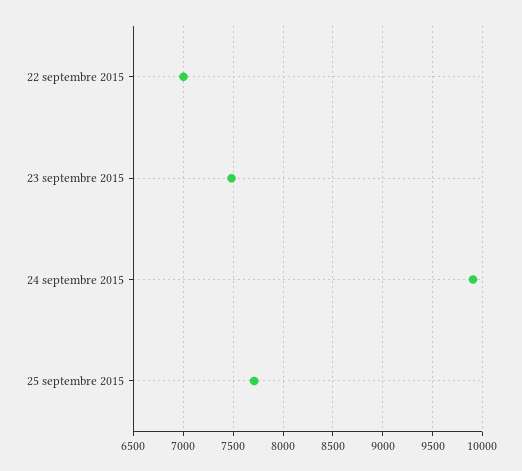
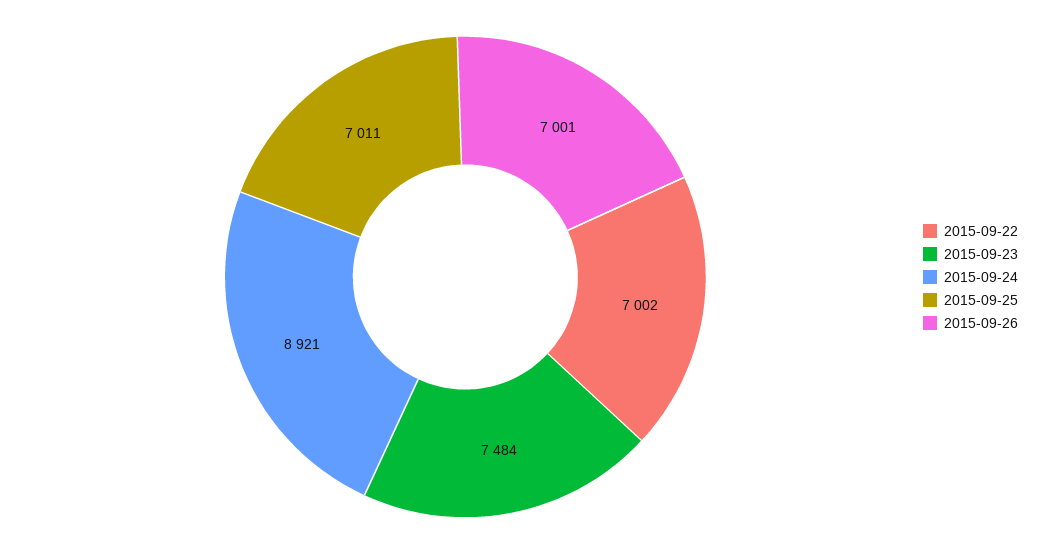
24 septembre 2015: 9900 -> 8921
25 septembre 2015: 7700 -> 7011
2015-09-26: none -> 7001

